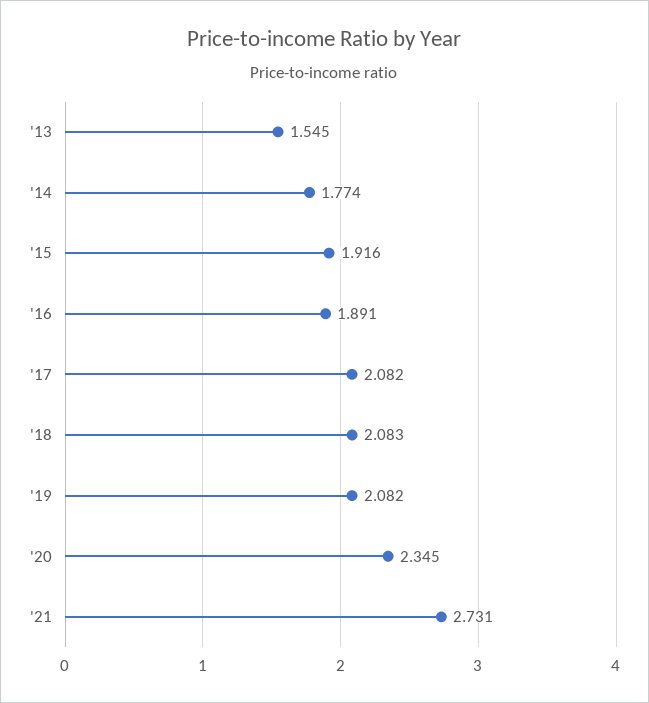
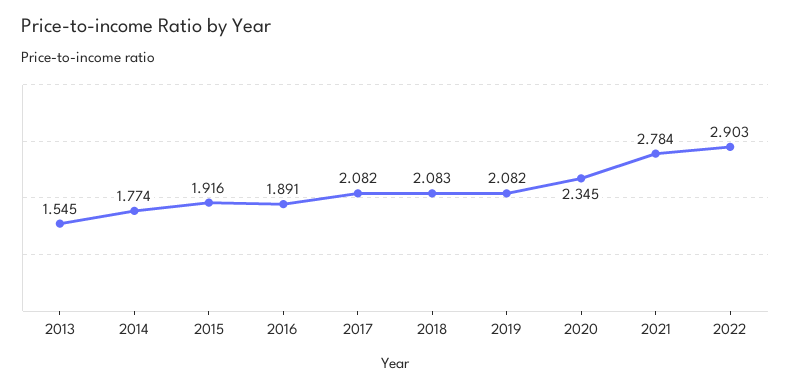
'21: 2.731 -> 2.784
2022: none -> 2.903

